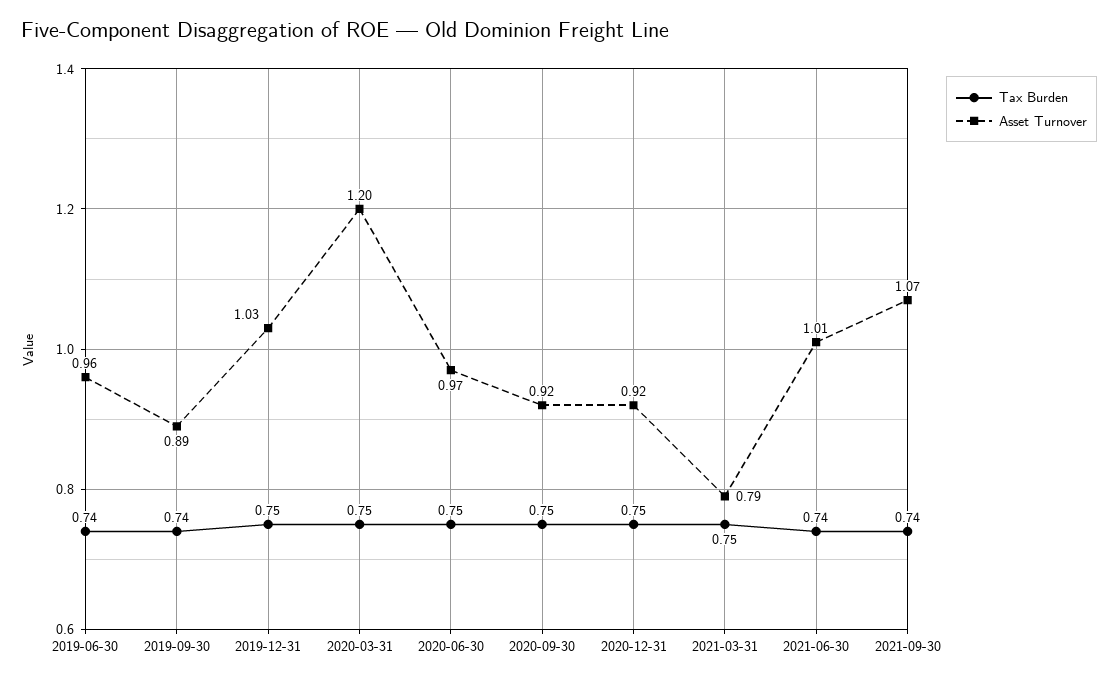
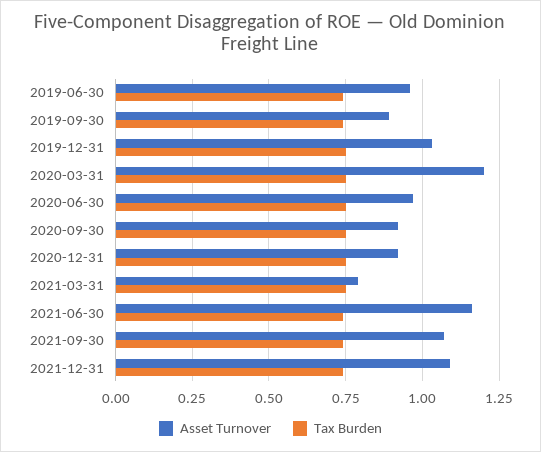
Asset Turnover, 2021-06-30: 1.01 -> 1.15
Asset Turnover, 2021-12-31: none -> 1.1
Tax Burden, 2021-12-31: none -> 0.75

